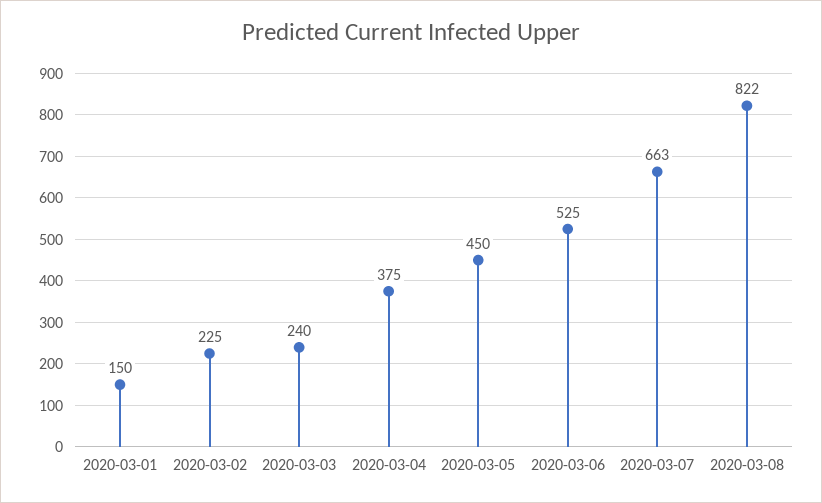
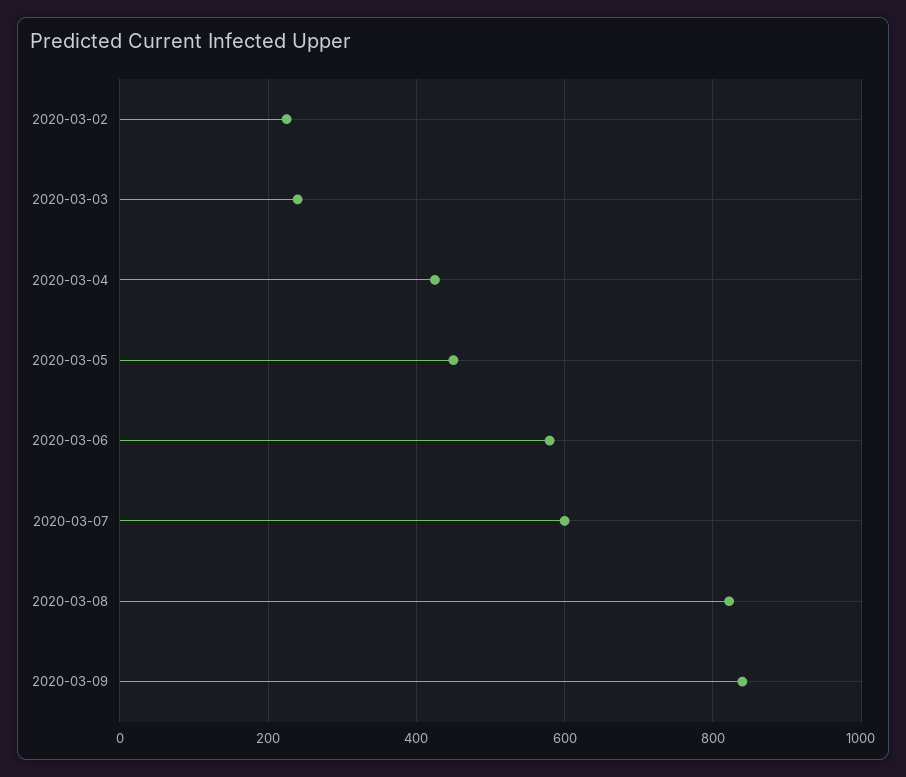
2020-03-01: 150 -> none
2020-03-04: 375 -> 420
2020-03-06: 525 -> 580
2020-03-07: 663 -> 600
2020-03-09: none -> 840

